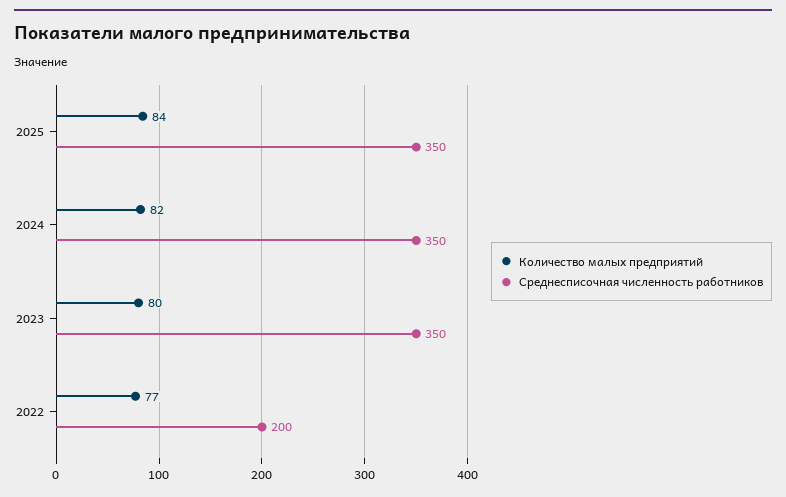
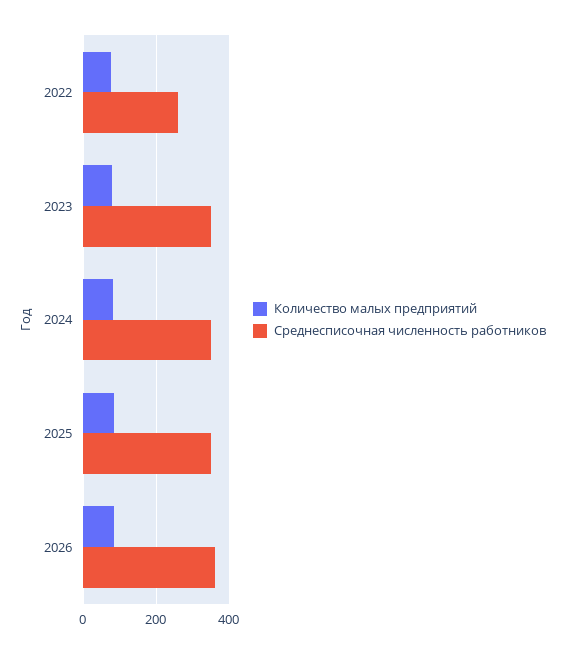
Среднесписочная численность работников, 2022: 200 -> 260
Количество малых предприятий, 2026: none -> 80
Среднесписочная численность работников, 2026: none -> 360

